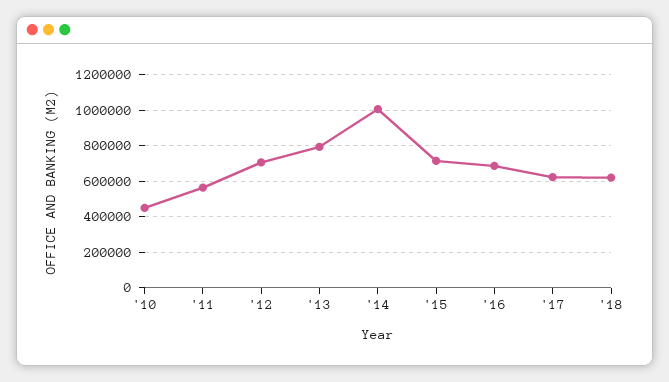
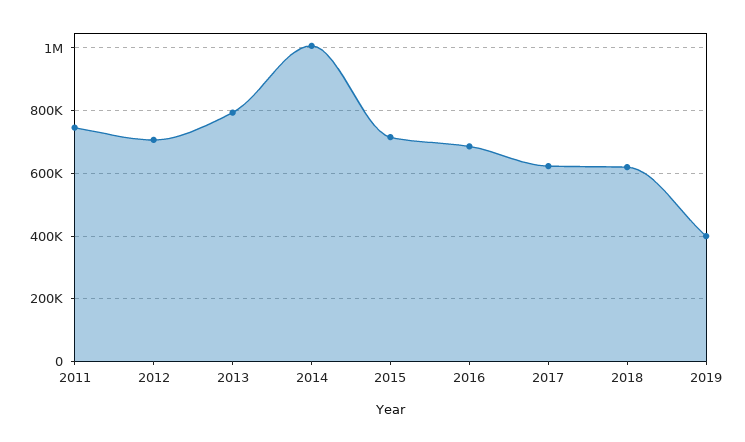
'10: 450000 -> none
'11: 550000 -> 740000
2019: none -> 400000

